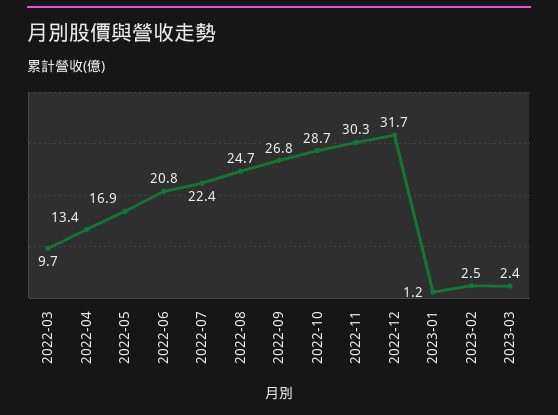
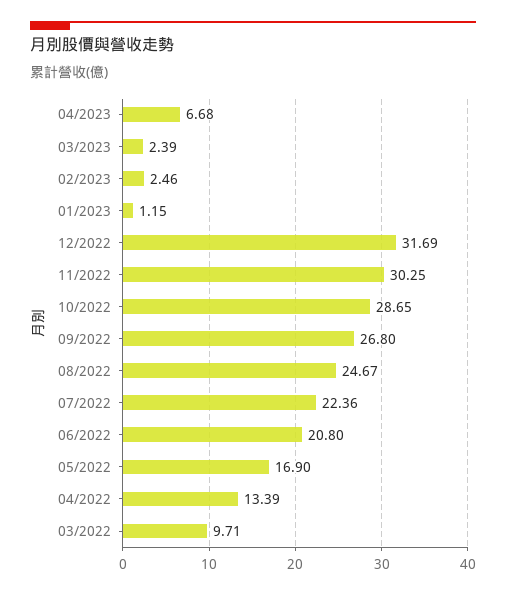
04/2023: none -> 6.68

